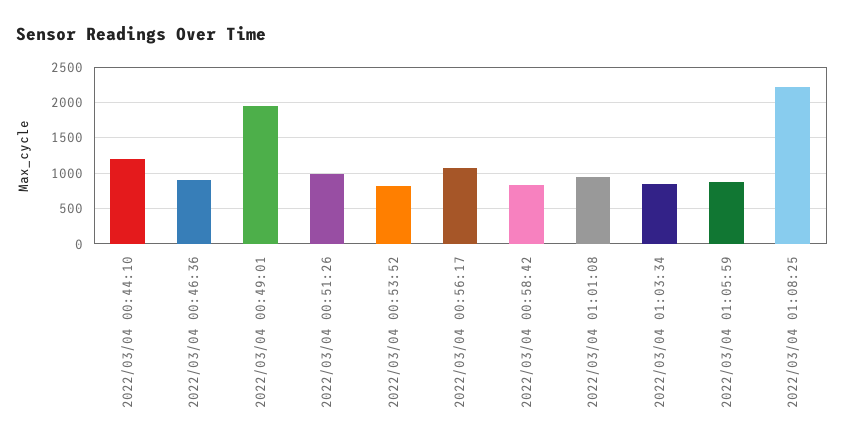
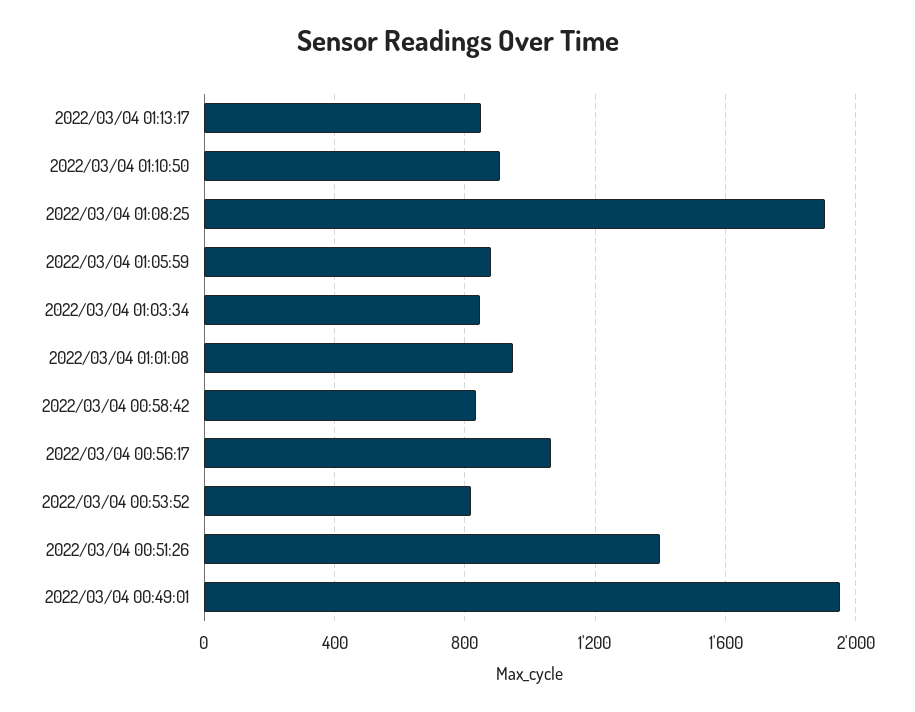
2022/03/04 00:44:10: 1200 -> none
2022/03/04 00:46:36: 900 -> none
2022/03/04 00:51:26: 1000 -> 1400
2022/03/04 01:08:25: 2200 -> 1900
2022/03/04 01:13:17: none -> 850
2022/03/04 01:10:50: none -> 900

